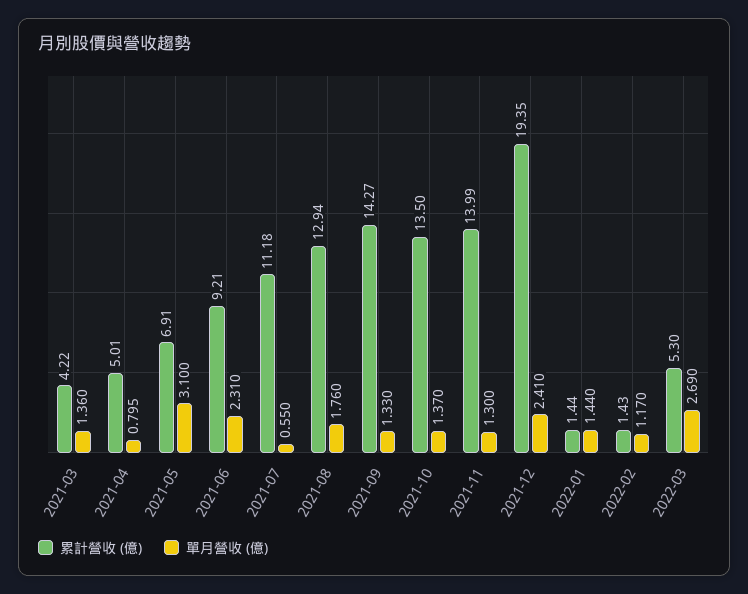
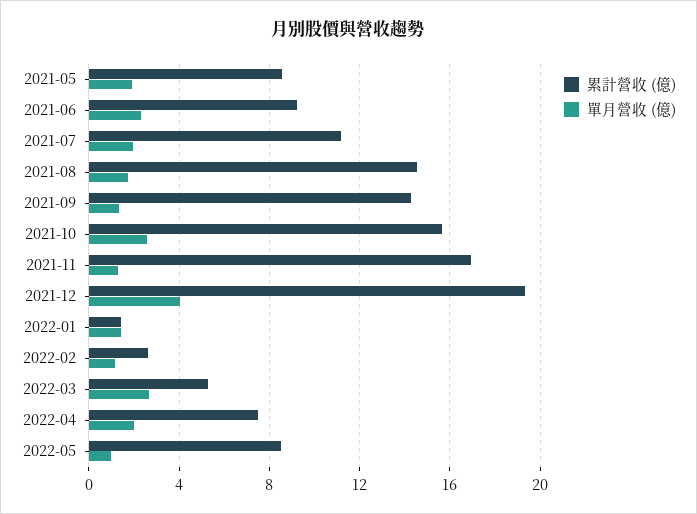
累計營收 (億), 2021-03: 4.22 -> none
單月營收 (億), 2021-03: 1.36 -> none
累計營收 (億), 2021-04: 5.01 -> none
單月營收 (億), 2021-04: 0.795 -> none
累計營收 (億), 2021-05: 6.91 -> 8.5
單月營收 (億), 2021-05: 3.1 -> 2
單月營收 (億), 2021-07: 0.55 -> 2
累計營收 (億), 2021-08: 12.94 -> 14.5
累計營收 (億), 2021-10: 13.5 -> 15.5
單月營收 (億), 2021-10: 1.37 -> 2.5
累計營收 (億), 2021-11: 13.99 -> 17
單月營收 (億), 2021-12: 2.41 -> 4
累計營收 (億), 2022-02: 1.43 -> 2.5
累計營收 (億), 2022-04: none -> 7.5
單月營收 (億), 2022-04: none -> 2
累計營收 (億), 2022-05: none -> 8.5
單月營收 (億), 2022-05: none -> 1

